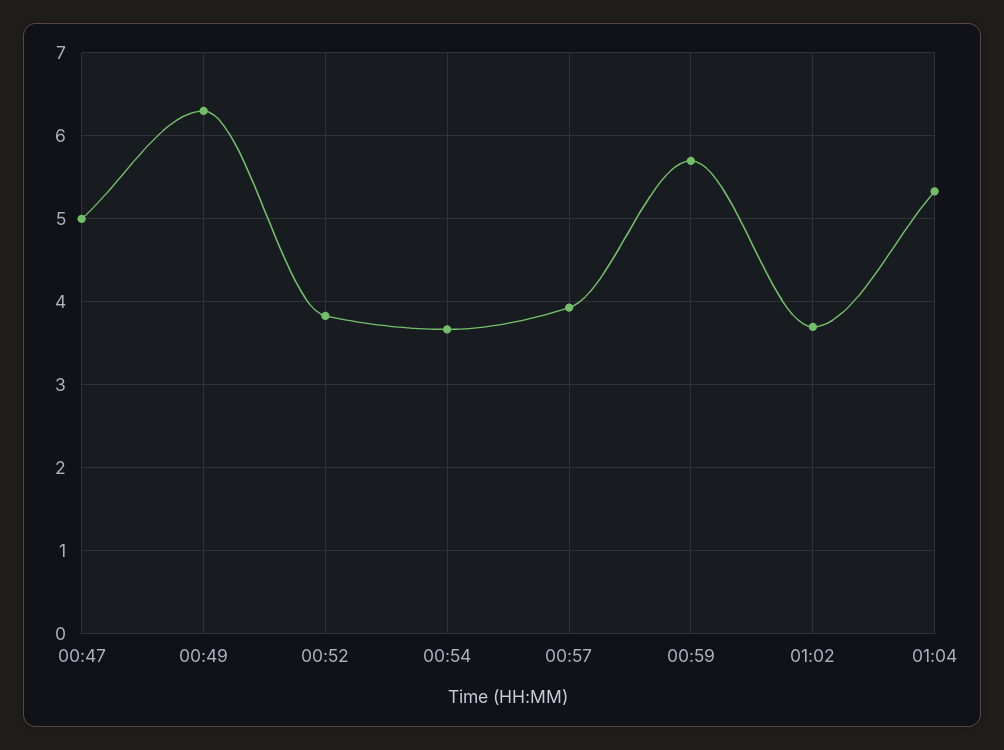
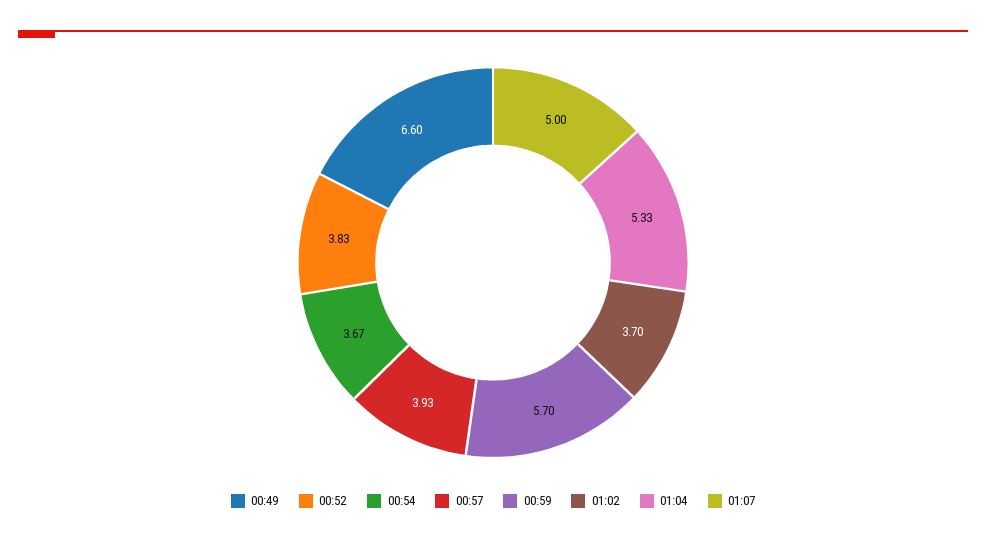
00:47: 5 -> none
00:49: 6.3 -> 6.6
01:07: none -> 5

